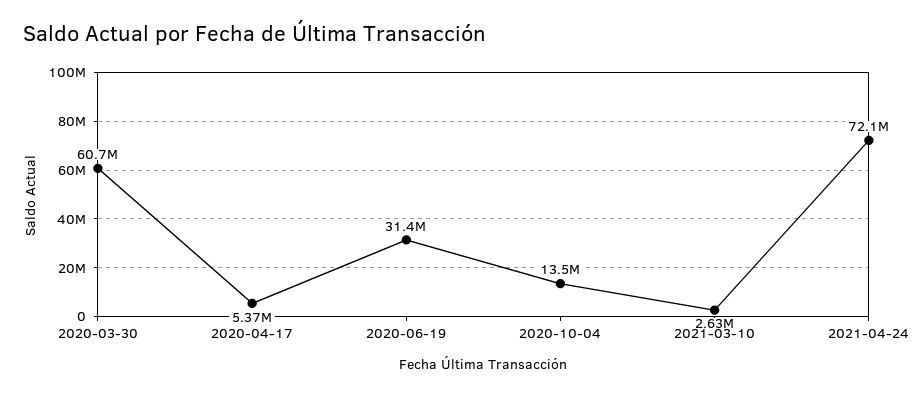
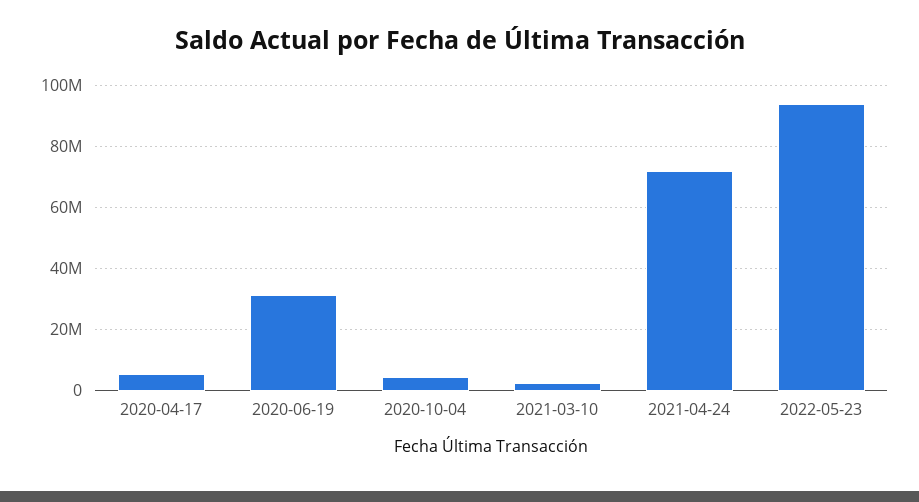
2020-03-30: 60700000 -> none
2020-10-04: 13500000 -> 4000000
2022-05-23: none -> 94000000

